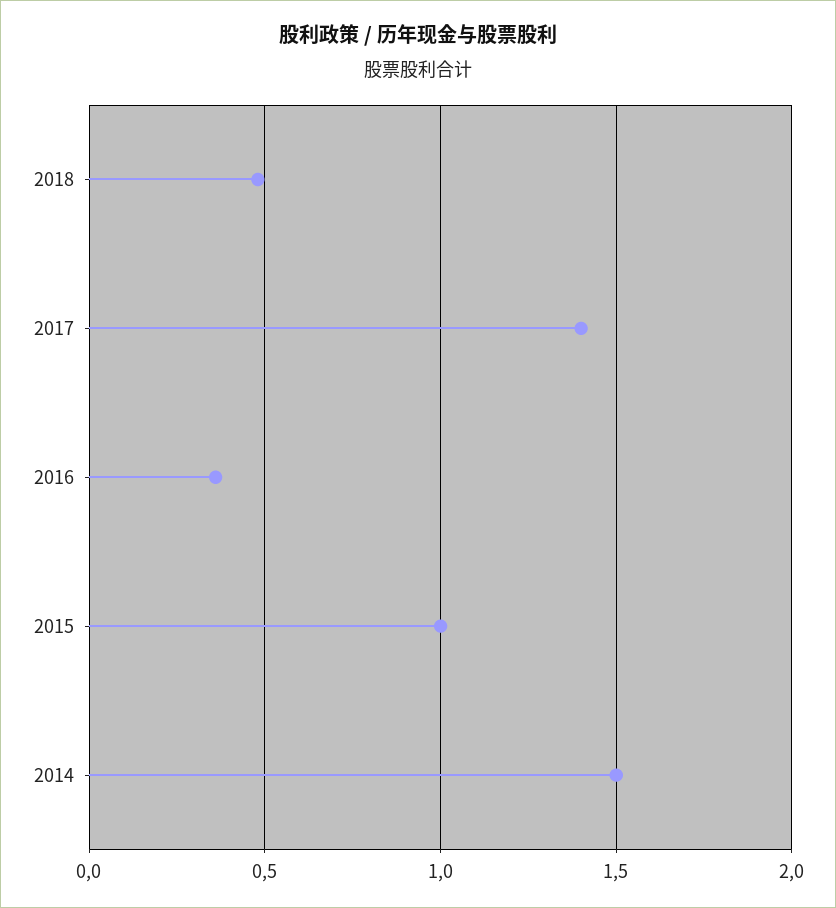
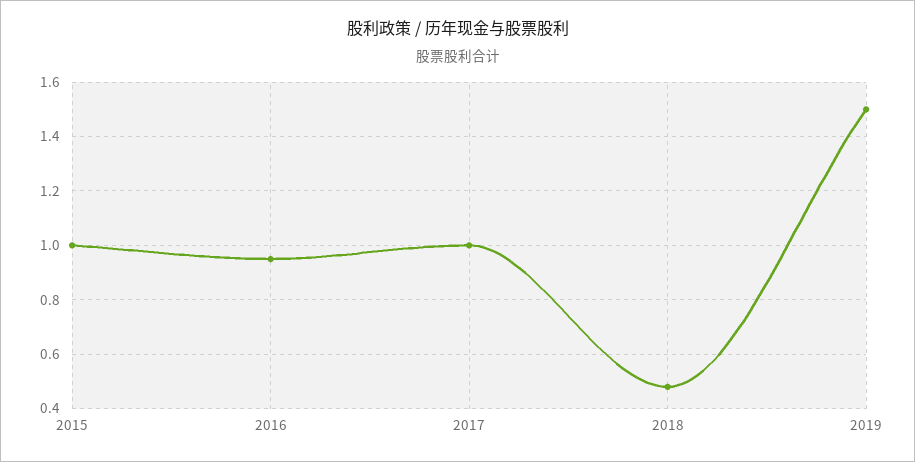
2017: 1.4 -> 1
2016: 0.35 -> 0.95
2014: 1.5 -> none
2019: none -> 1.5

